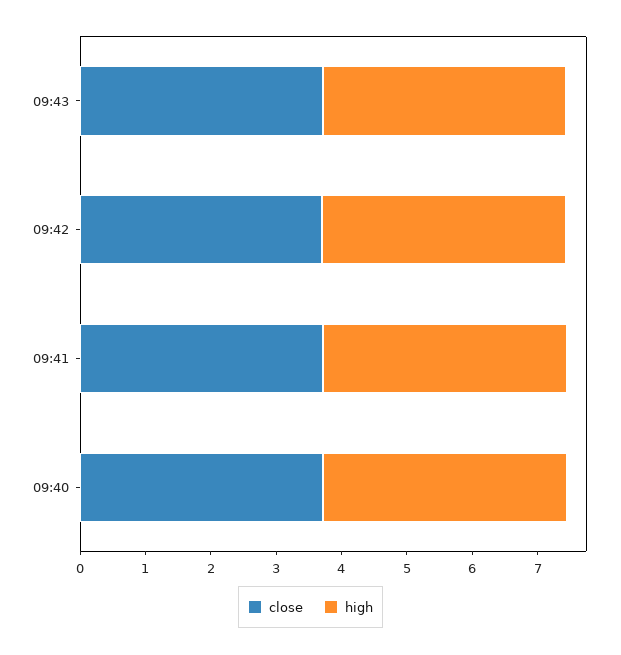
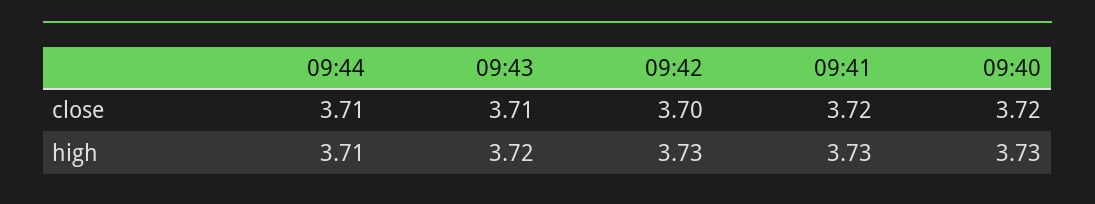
close, 09:44: none -> 3.71
high, 09:44: none -> 3.71

